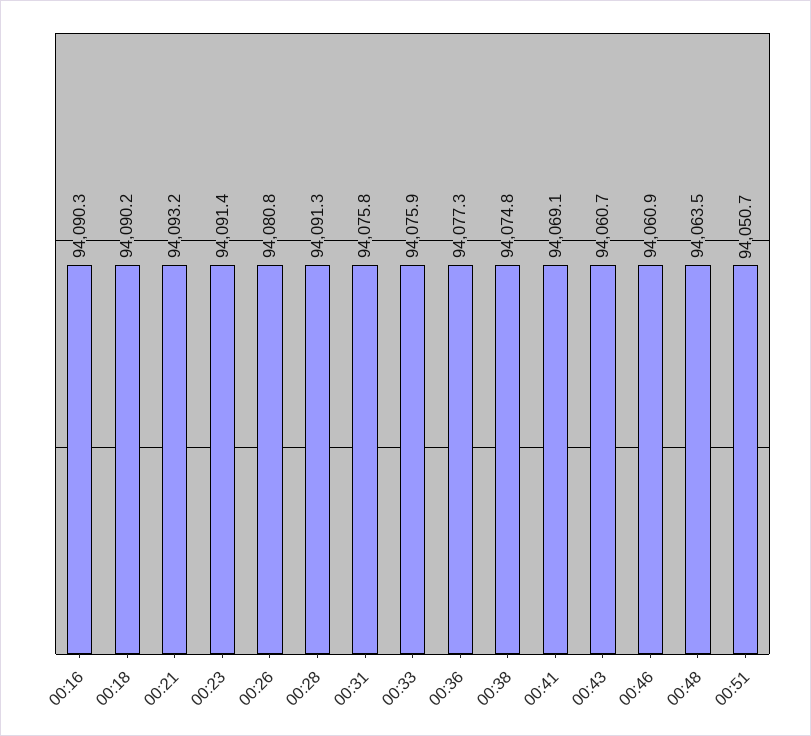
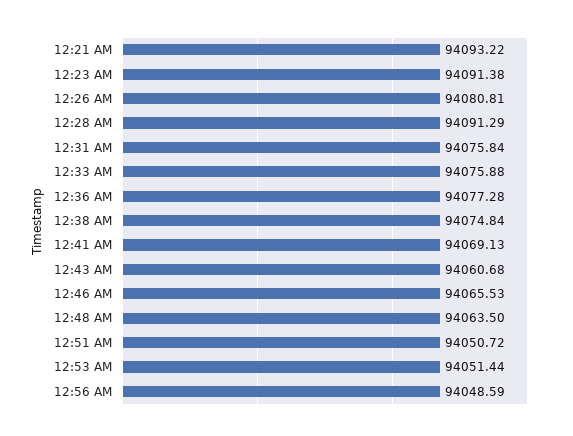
00:16: 94090.3 -> none
00:18: 94090.2 -> none
00:46: 94060.9 -> 94065.53
12:53 AM: none -> 94051.44
12:56 AM: none -> 94048.59

